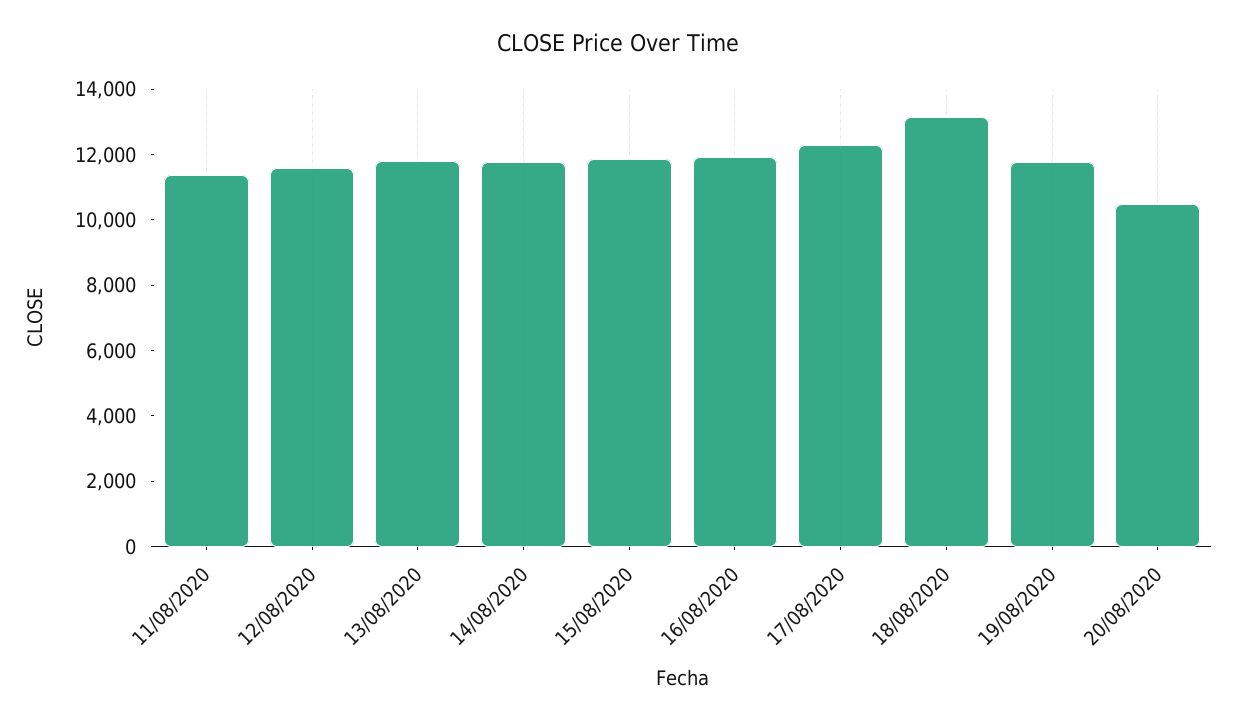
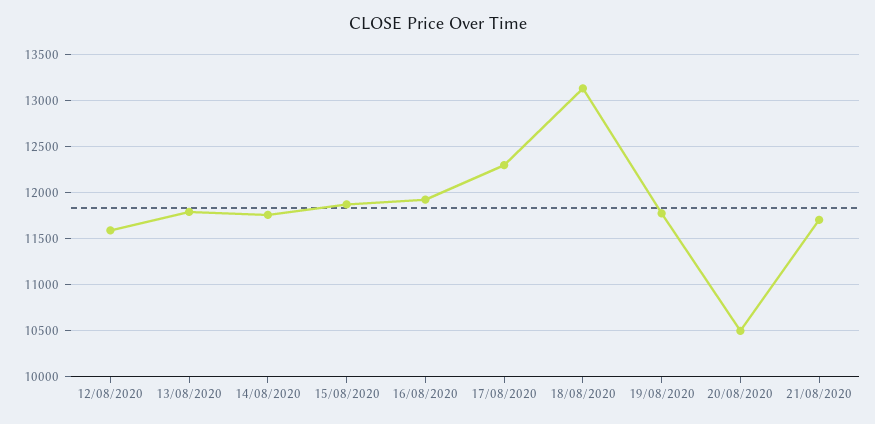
11/08/2020: 11500 -> none
21/08/2020: none -> 11700

